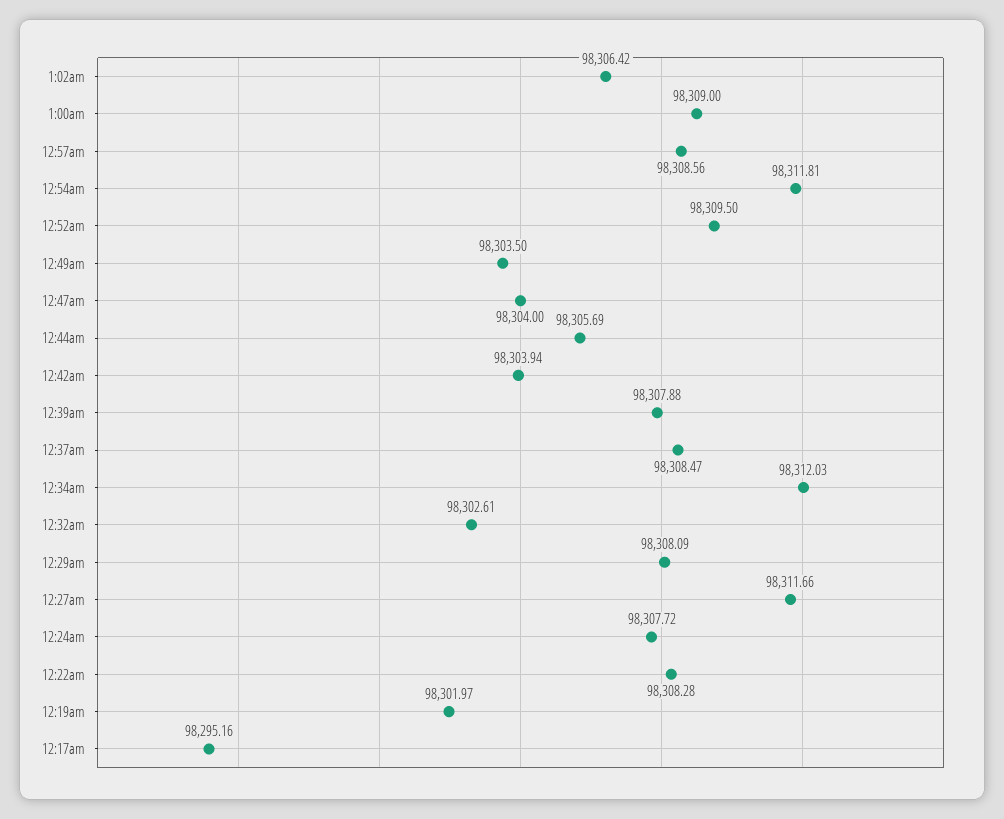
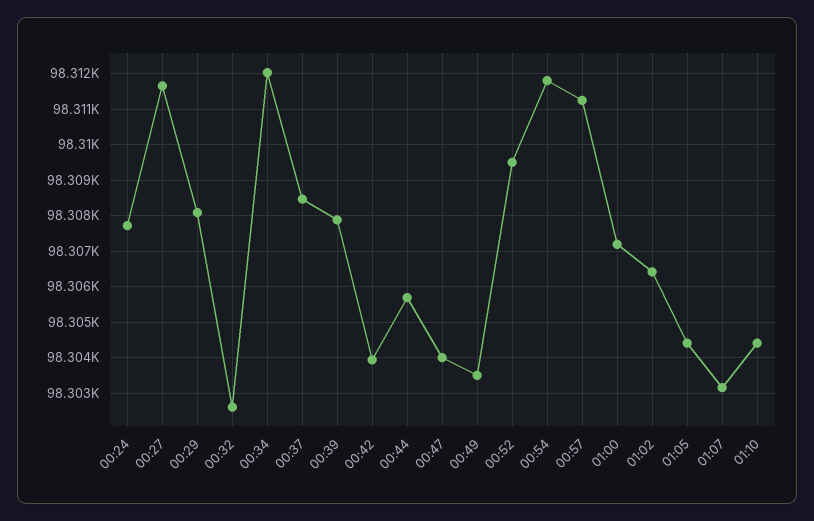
1:00am: 98309 -> 98307.2
12:57am: 98308.56 -> 98311.2
12:22am: 98308.28 -> none
12:19am: 98301.97 -> none
12:17am: 98295.16 -> none
01:05: none -> 98304.4
01:07: none -> 98303.2
01:10: none -> 98304.4

